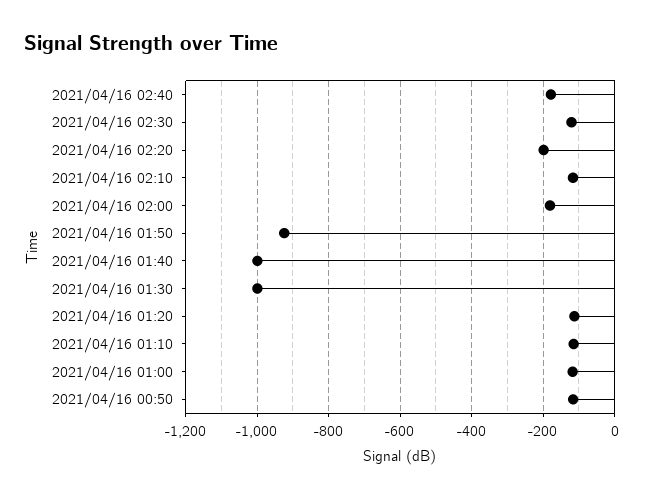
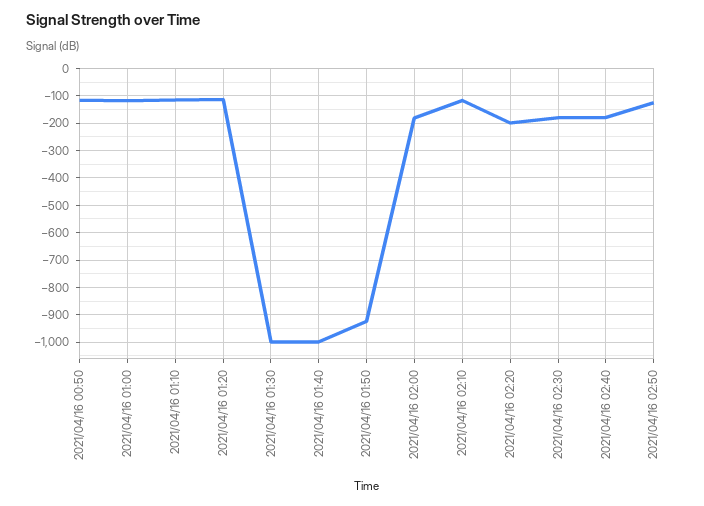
2021/04/16 02:30: -120 -> -175
2021/04/16 02:50: none -> -125

